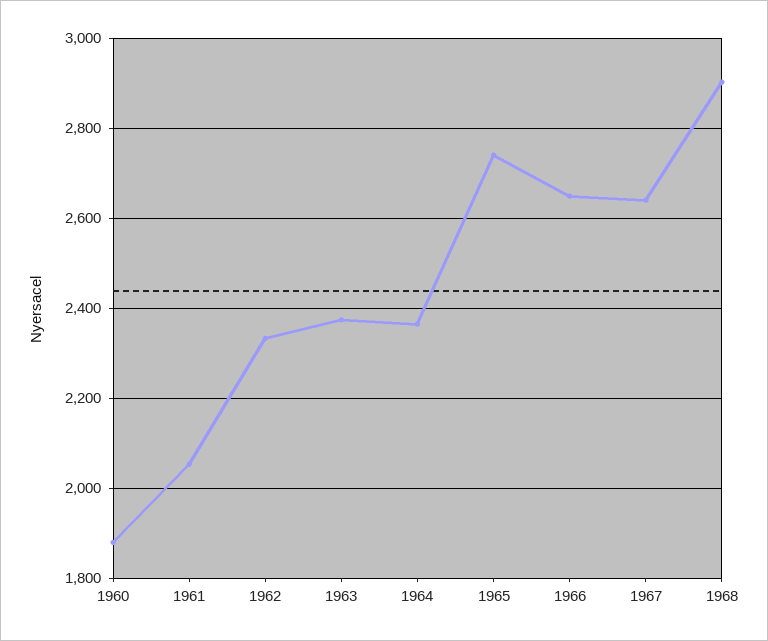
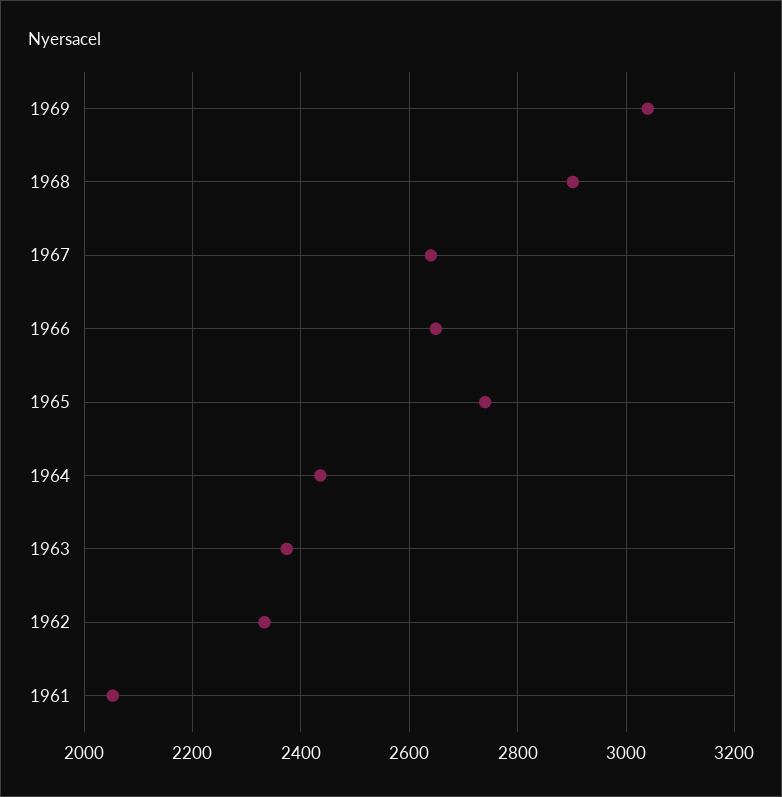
1960: 1880 -> none
1964: 2360 -> 2440
1969: none -> 3040

